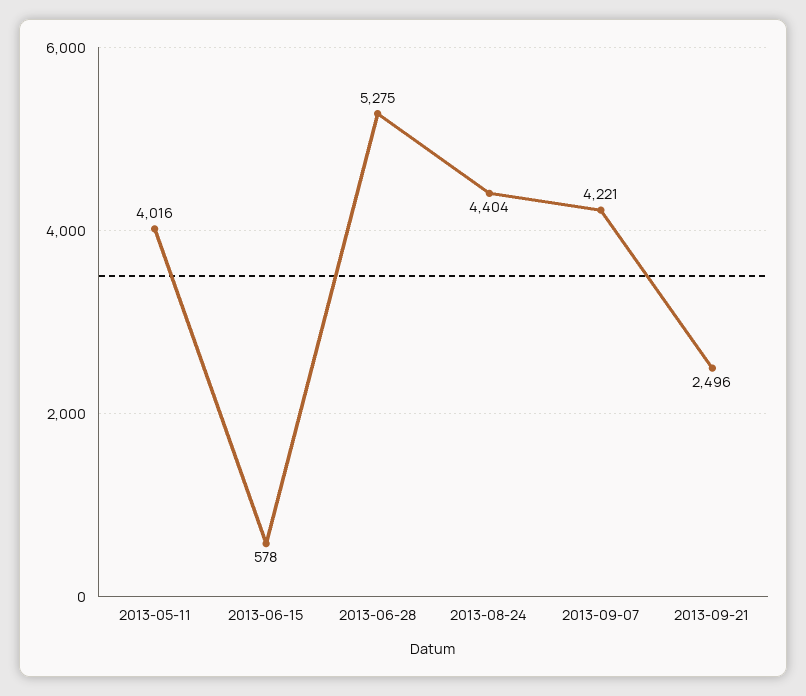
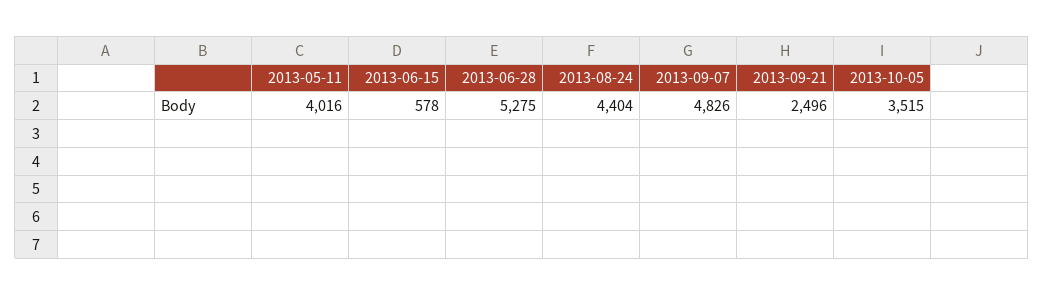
2013-09-07: 4221 -> 4826
2013-10-05: none -> 3515

